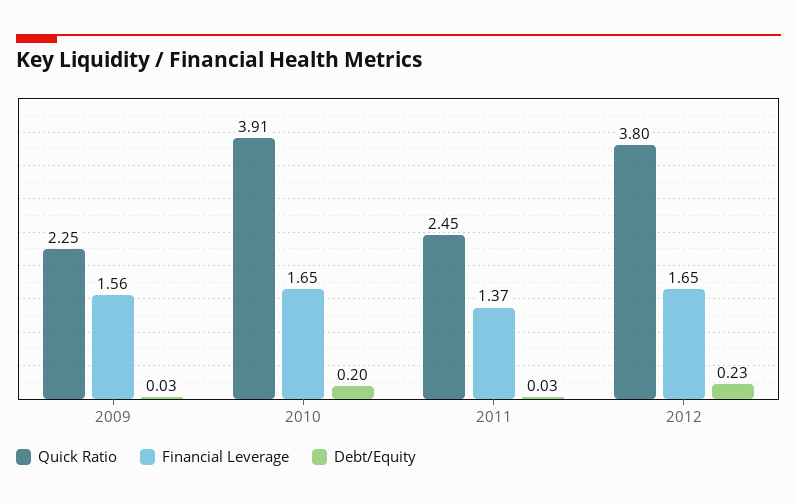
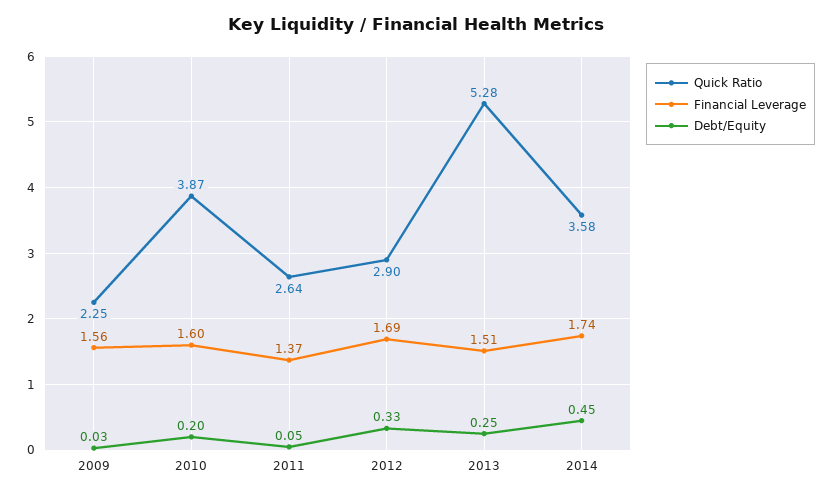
Quick Ratio, 2010: 3.91 -> 3.87
Financial Leverage, 2010: 1.65 -> 1.6
Quick Ratio, 2011: 2.45 -> 2.64
Debt/Equity, 2011: 0.03 -> 0.05
Quick Ratio, 2012: 3.8 -> 2.9
Financial Leverage, 2012: 1.65 -> 1.69
Debt/Equity, 2012: 0.23 -> 0.33
Quick Ratio, 2013: none -> 5.28
Financial Leverage, 2013: none -> 1.51
Debt/Equity, 2013: none -> 0.25
Quick Ratio, 2014: none -> 3.58
Financial Leverage, 2014: none -> 1.74
Debt/Equity, 2014: none -> 0.45

